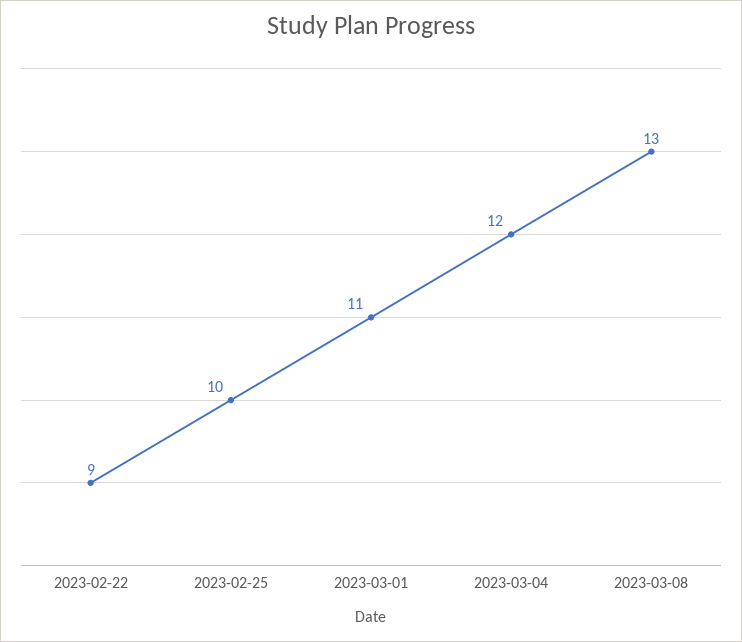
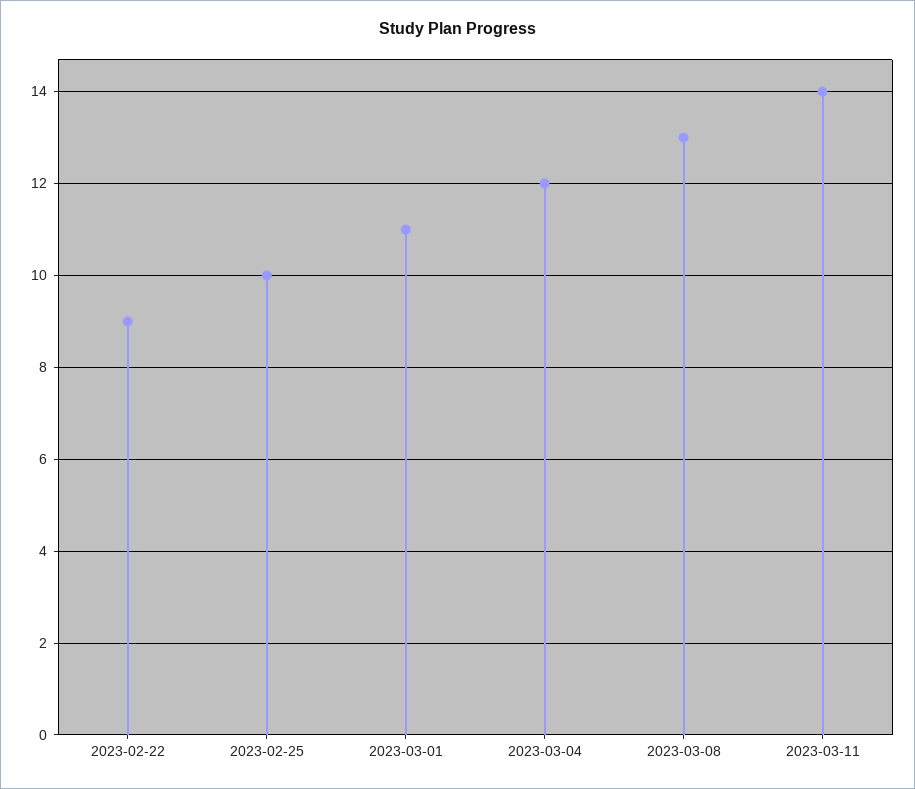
2023-03-11: none -> 14

